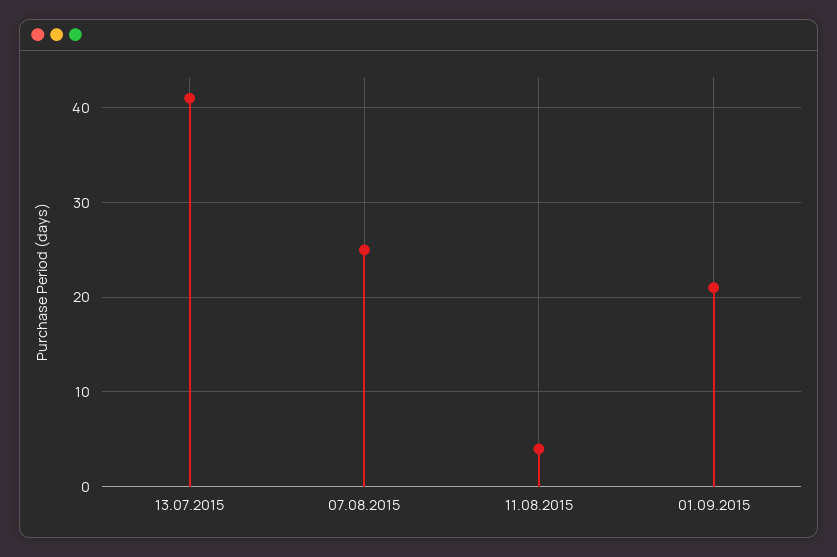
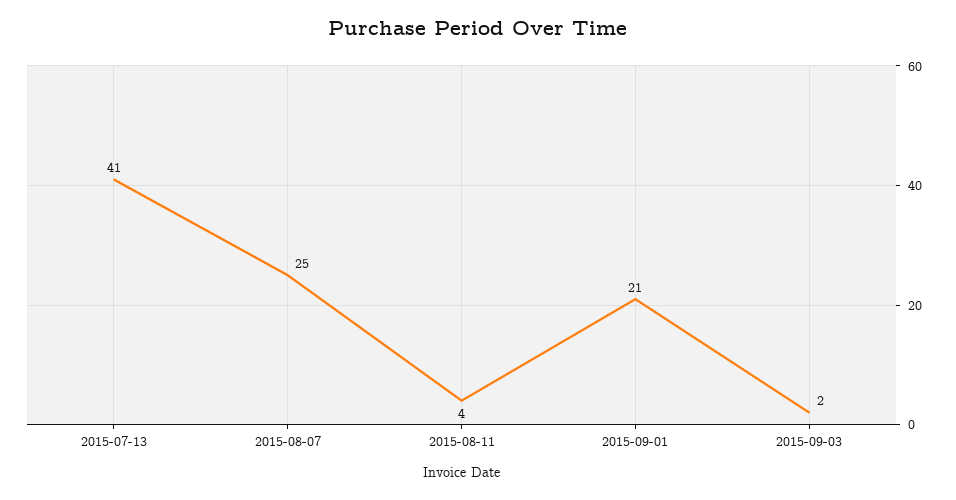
2015-09-03: none -> 2

